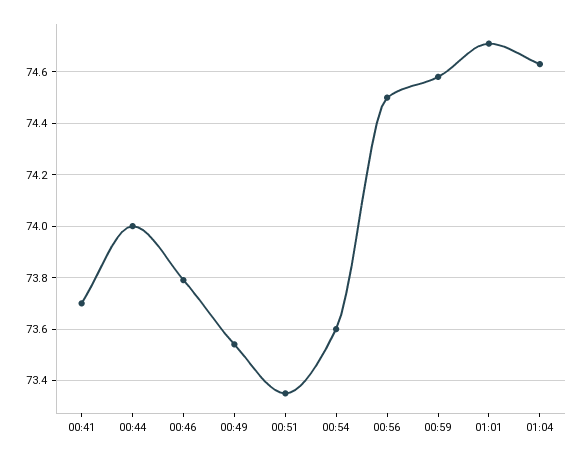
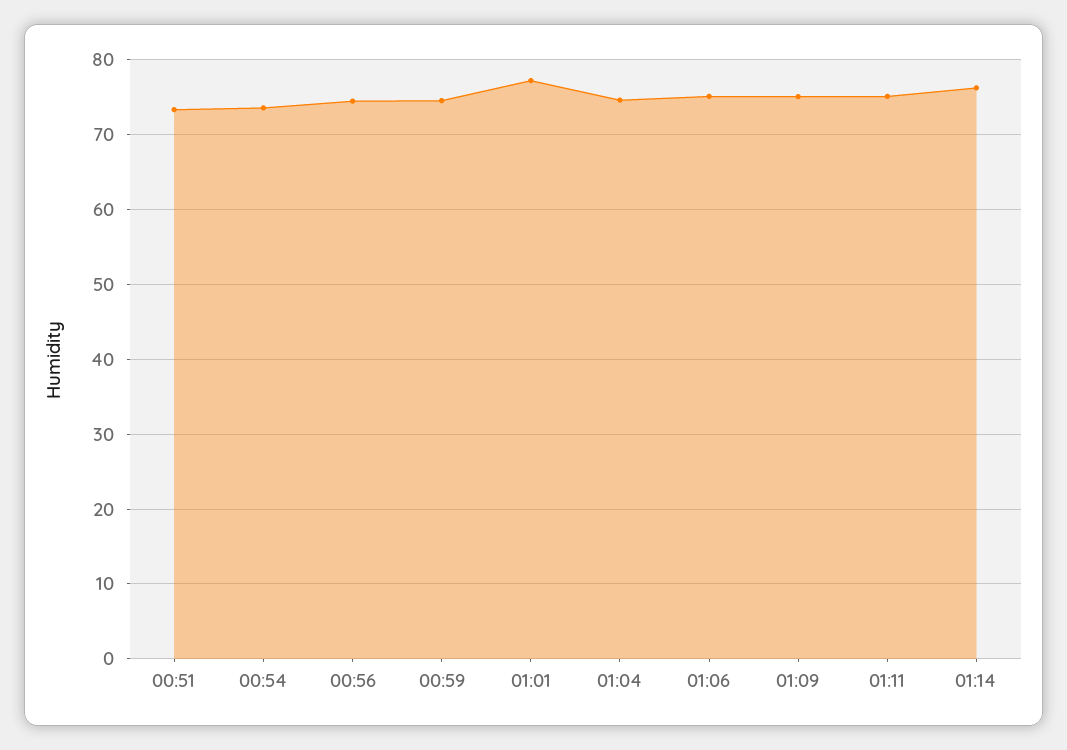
00:41: 73.7 -> none
00:44: 74 -> none
00:46: 73.8 -> none
00:49: 73.55 -> none
01:01: 74.7 -> 77
01:06: none -> 75
01:09: none -> 75
01:11: none -> 75
01:14: none -> 76

